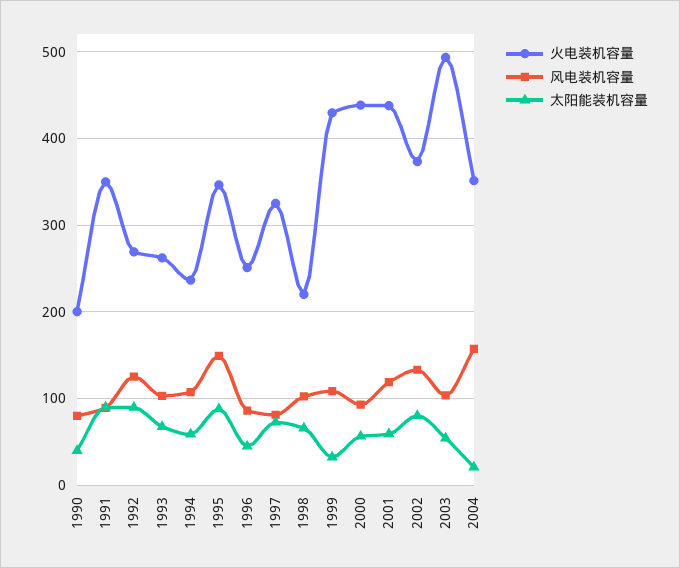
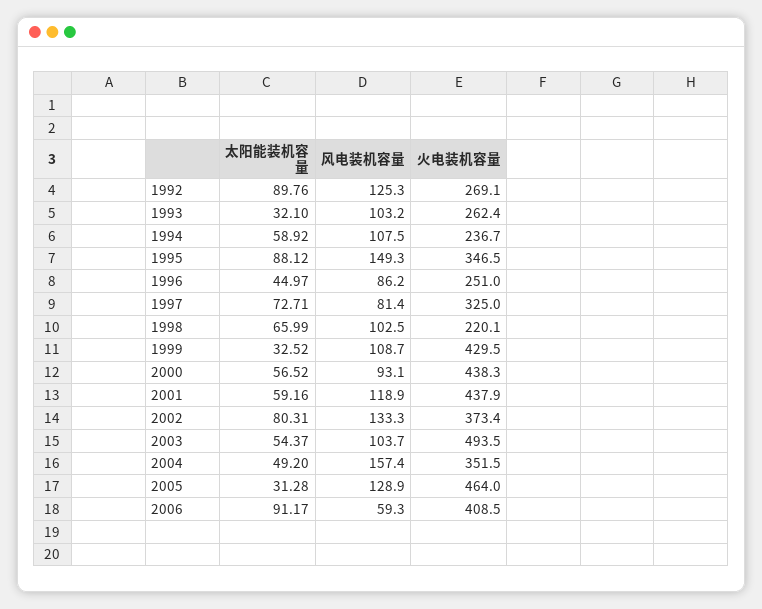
火电装机容量, 1990: 200 -> none
风电装机容量, 1990: 80 -> none
太阳能装机容量, 1990: 40 -> none
火电装机容量, 1991: 350 -> none
风电装机容量, 1991: 90 -> none
太阳能装机容量, 1991: 90 -> none
太阳能装机容量, 1993: 70 -> 32.1
太阳能装机容量, 2004: 20 -> 49.2
太阳能装机容量, 2005: none -> 31.28
风电装机容量, 2005: none -> 128.9
火电装机容量, 2005: none -> 464
太阳能装机容量, 2006: none -> 91.17
风电装机容量, 2006: none -> 59.3
火电装机容量, 2006: none -> 408.5

